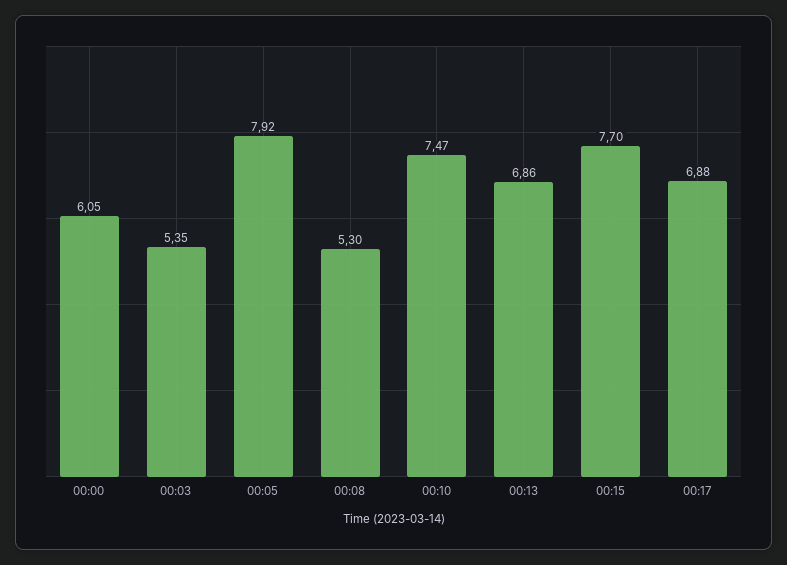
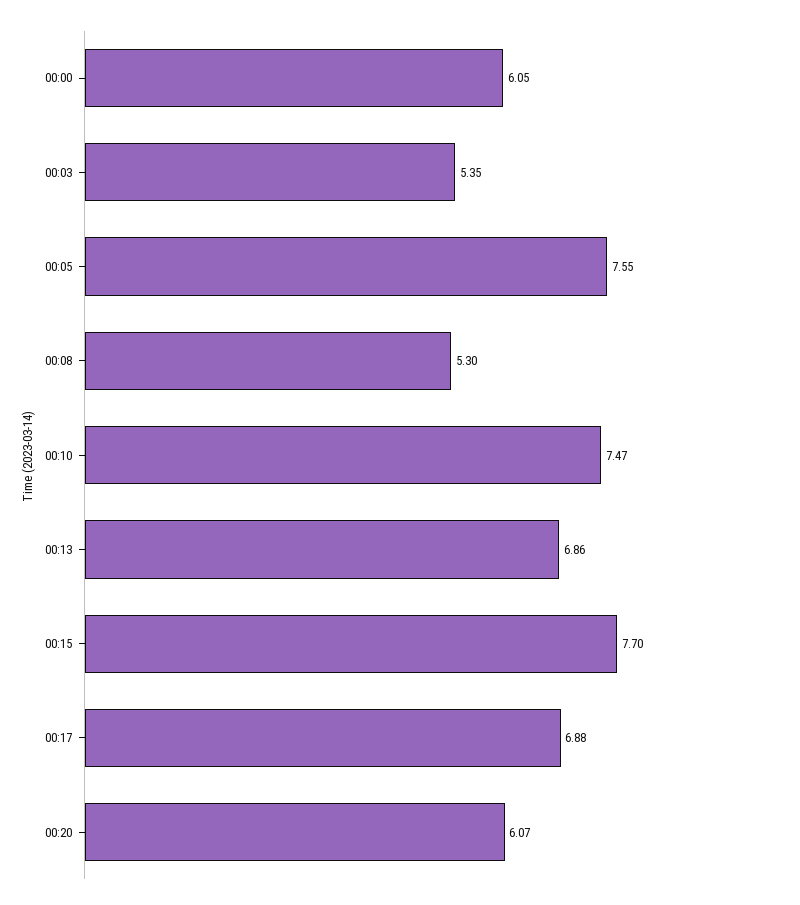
00:05: 7.92 -> 7.55
00:20: none -> 6.07

